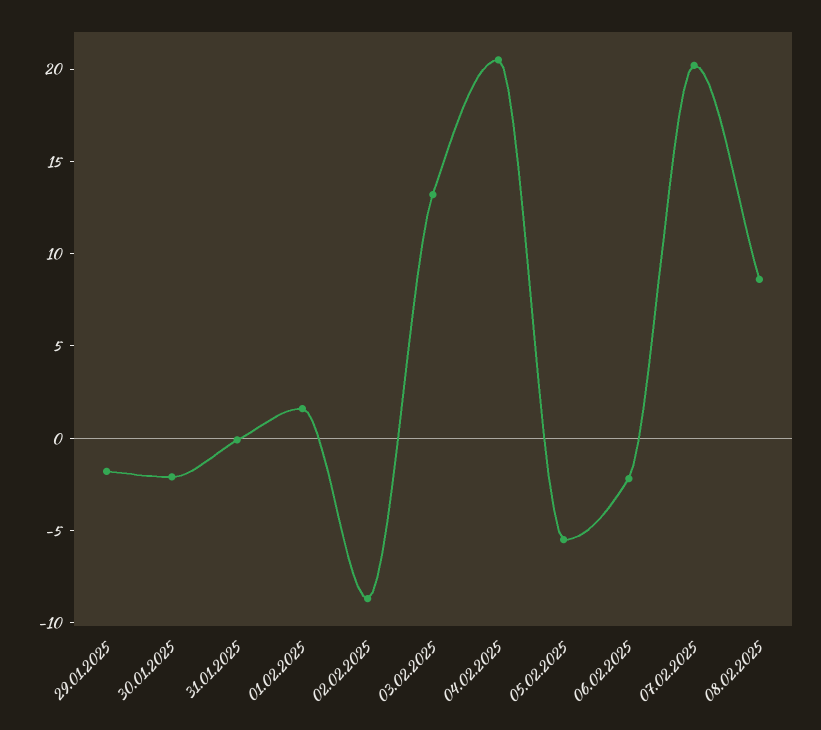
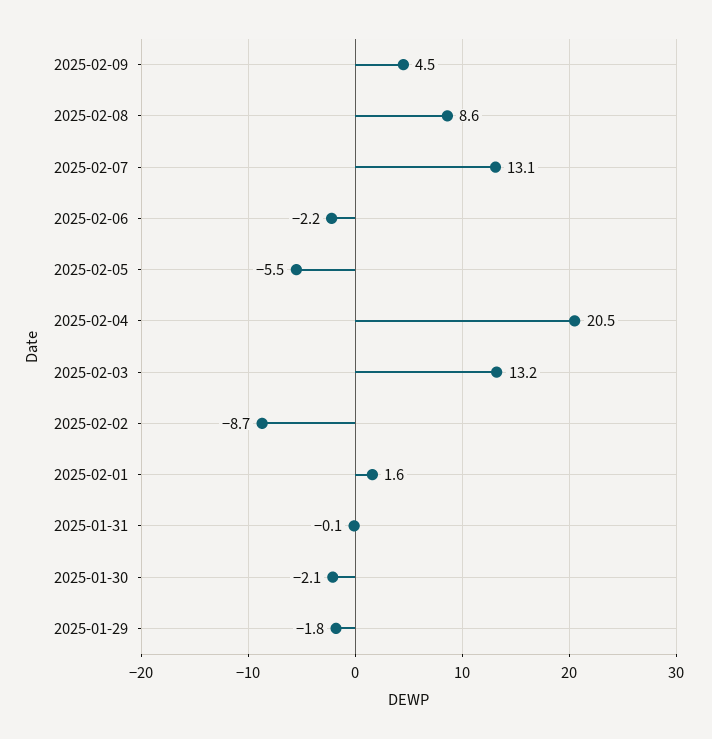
07.02.2025: 20 -> 13.1
2025-02-09: none -> 4.5

